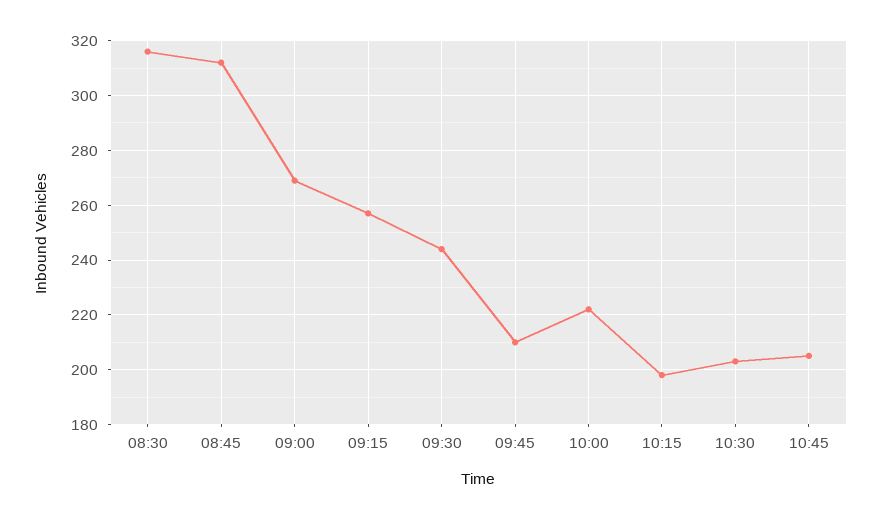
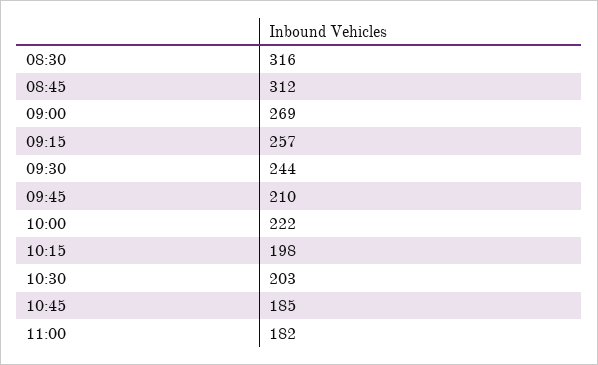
10:45: 205 -> 185
11:00: none -> 182

